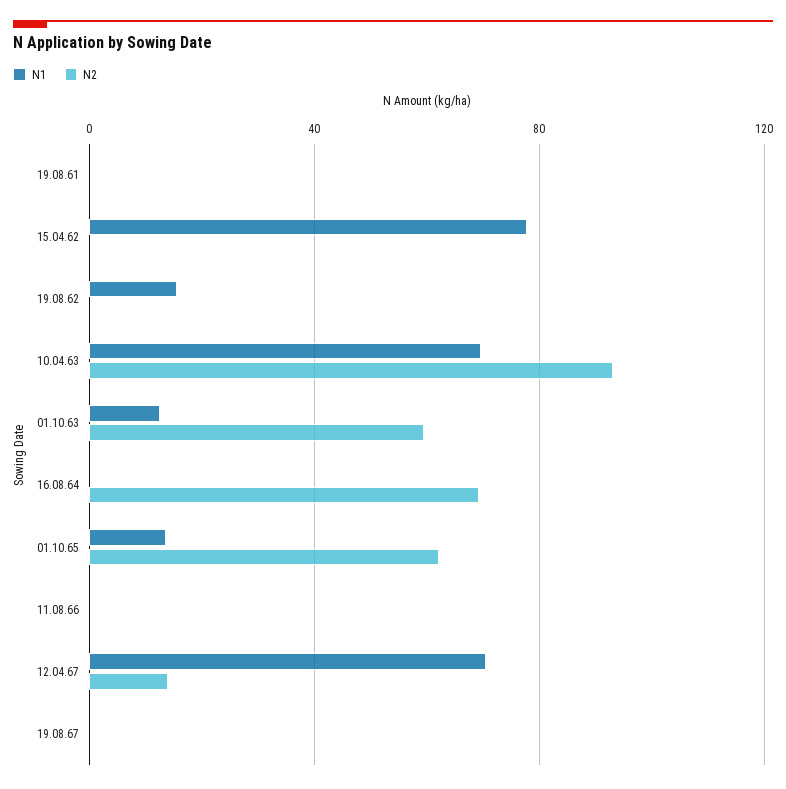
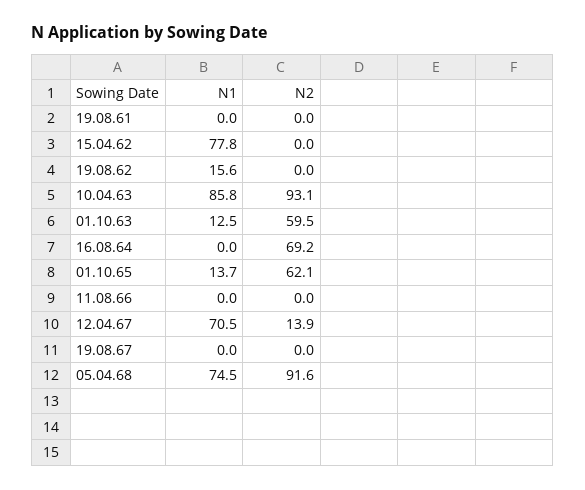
N1, 10.04.63: 70 -> 85.8
N1, 05.04.68: none -> 74.5
N2, 05.04.68: none -> 91.6

